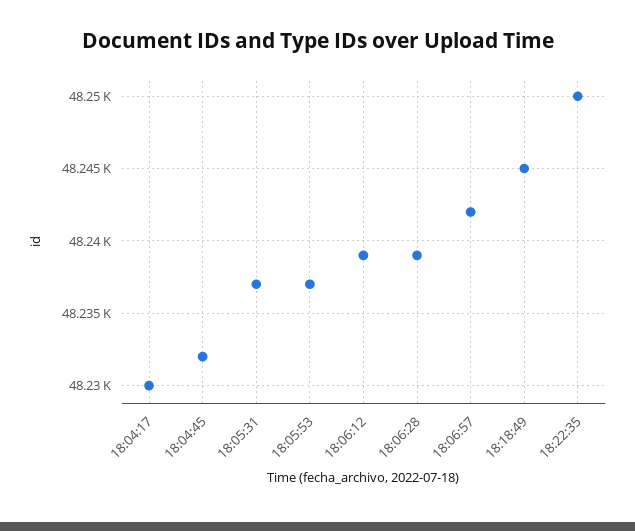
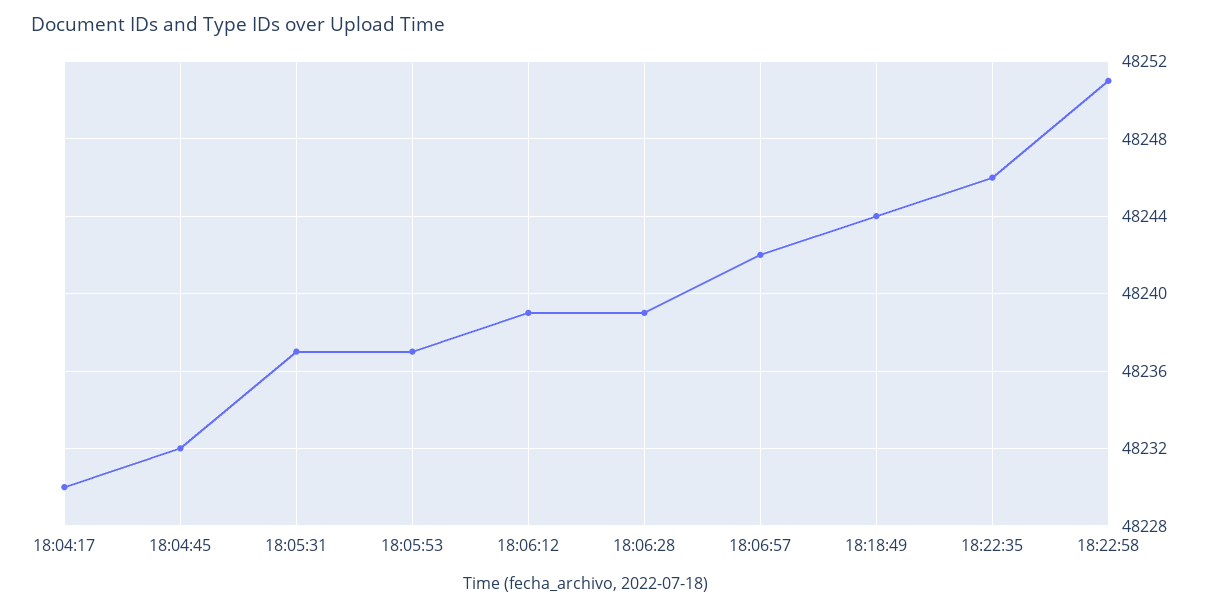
18:18:49: 48245 -> 48244
18:22:35: 48250 -> 48246
18:22:58: none -> 48251

